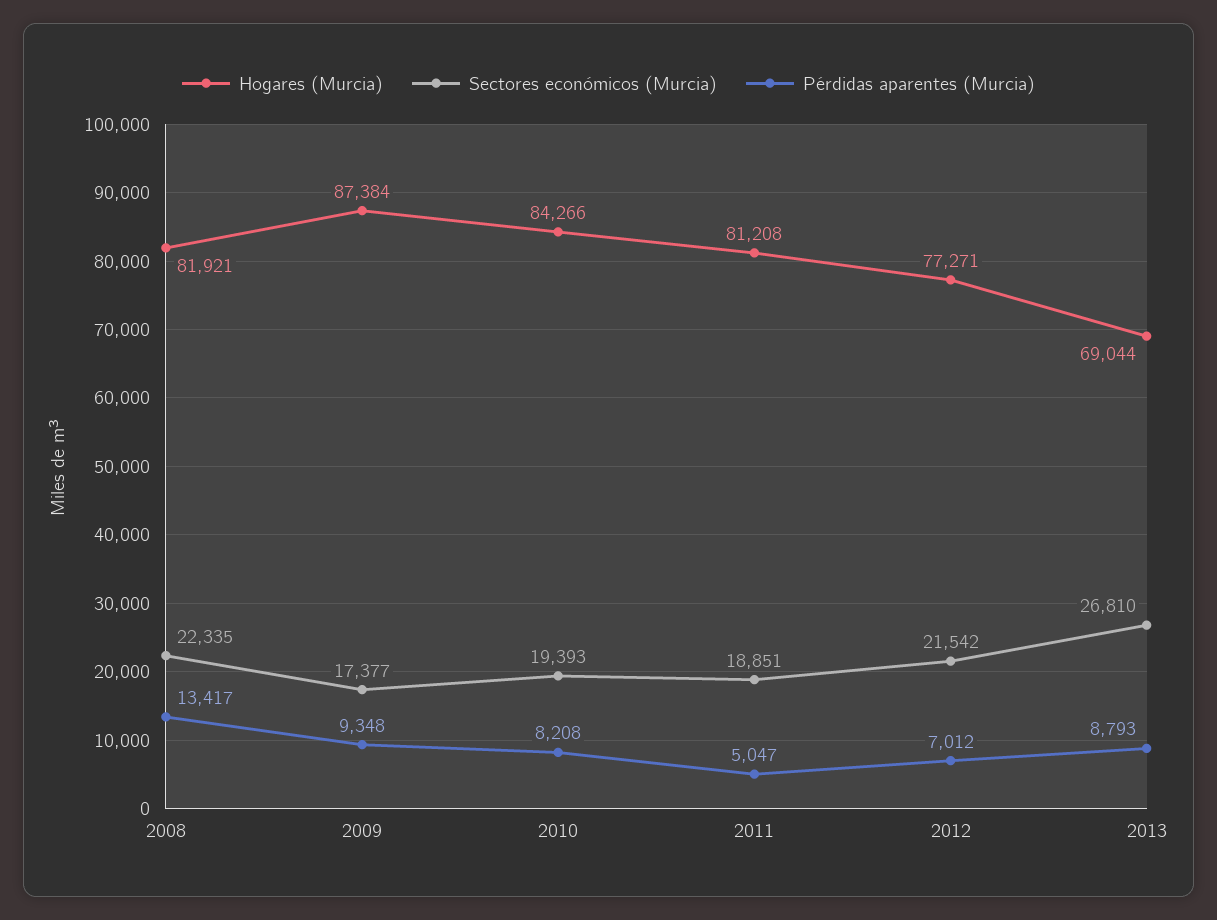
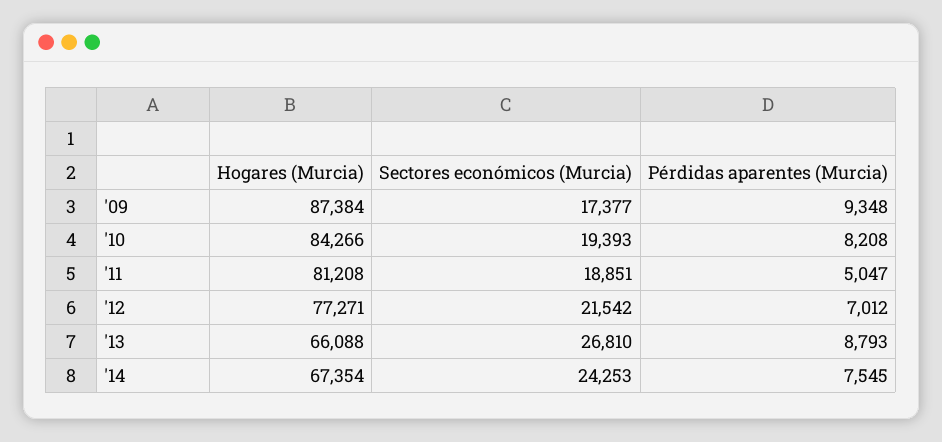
Hogares (Murcia), 2008: 81921 -> none
Sectores económicos (Murcia), 2008: 22335 -> none
Pérdidas aparentes (Murcia), 2008: 13417 -> none
Hogares (Murcia), 2013: 69044 -> 66088
Hogares (Murcia), '14: none -> 67354
Sectores económicos (Murcia), '14: none -> 24253
Pérdidas aparentes (Murcia), '14: none -> 7545

